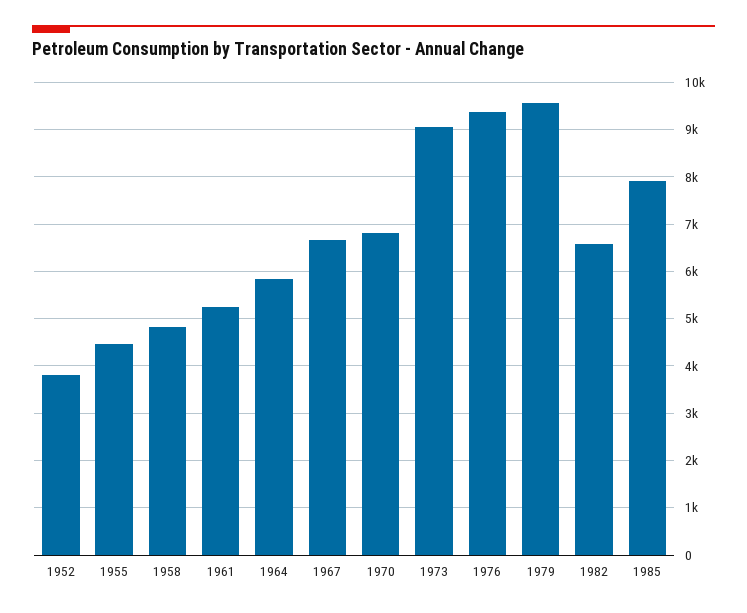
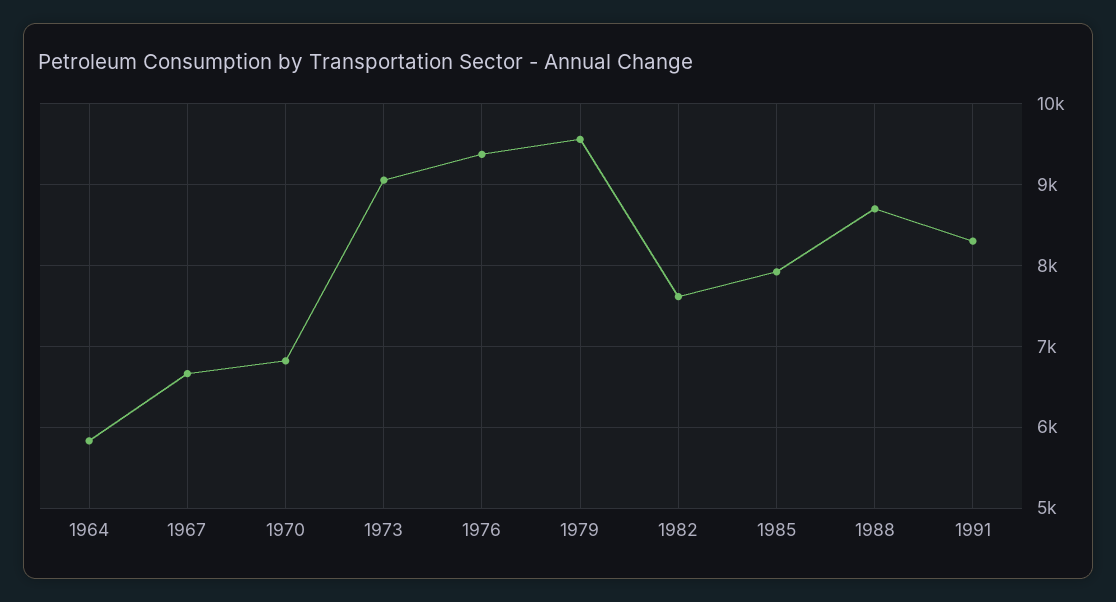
1952: 3800 -> none
1955: 4400 -> none
1958: 4800 -> none
1961: 5200 -> none
1982: 6600 -> 7600
1988: none -> 8700
1991: none -> 8300

